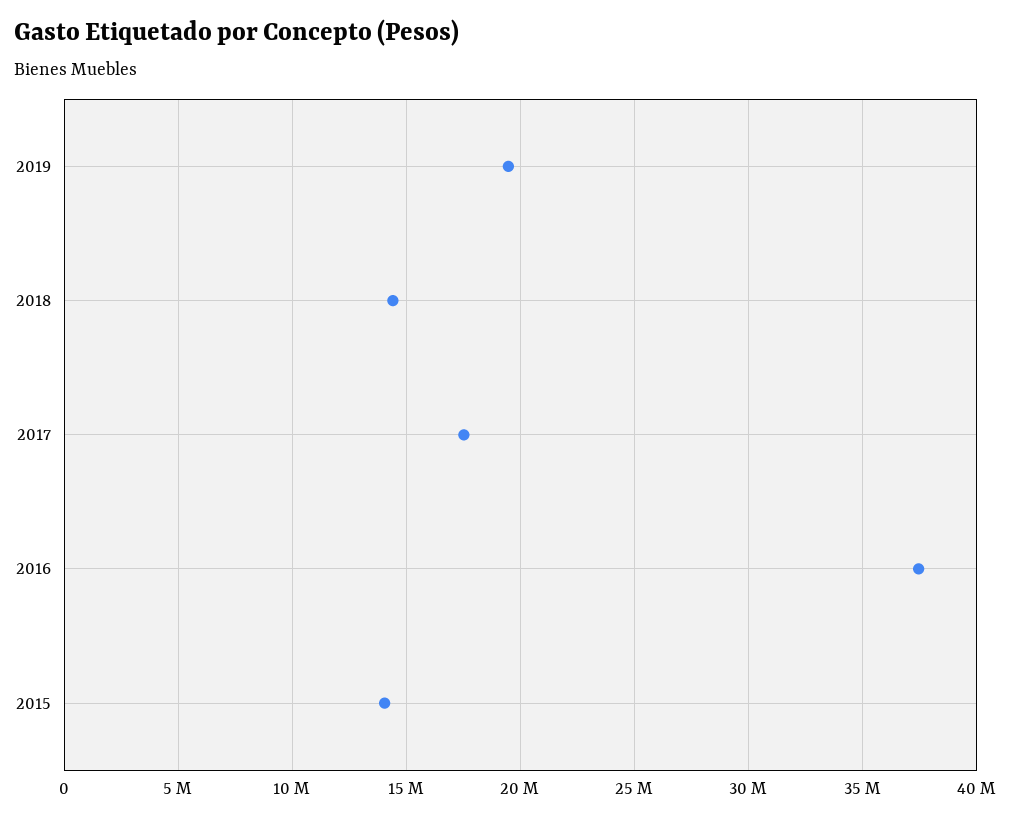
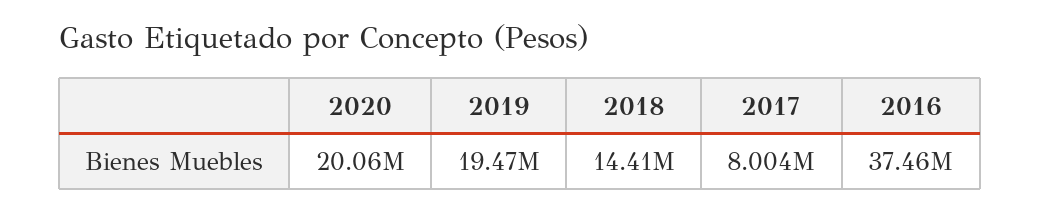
2017: 17500000 -> 8004000
2015: 14000000 -> none
2020: none -> 20060000

